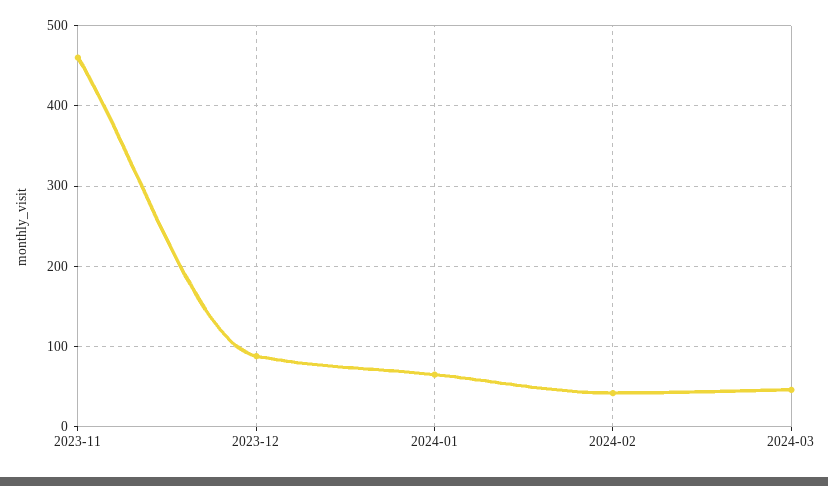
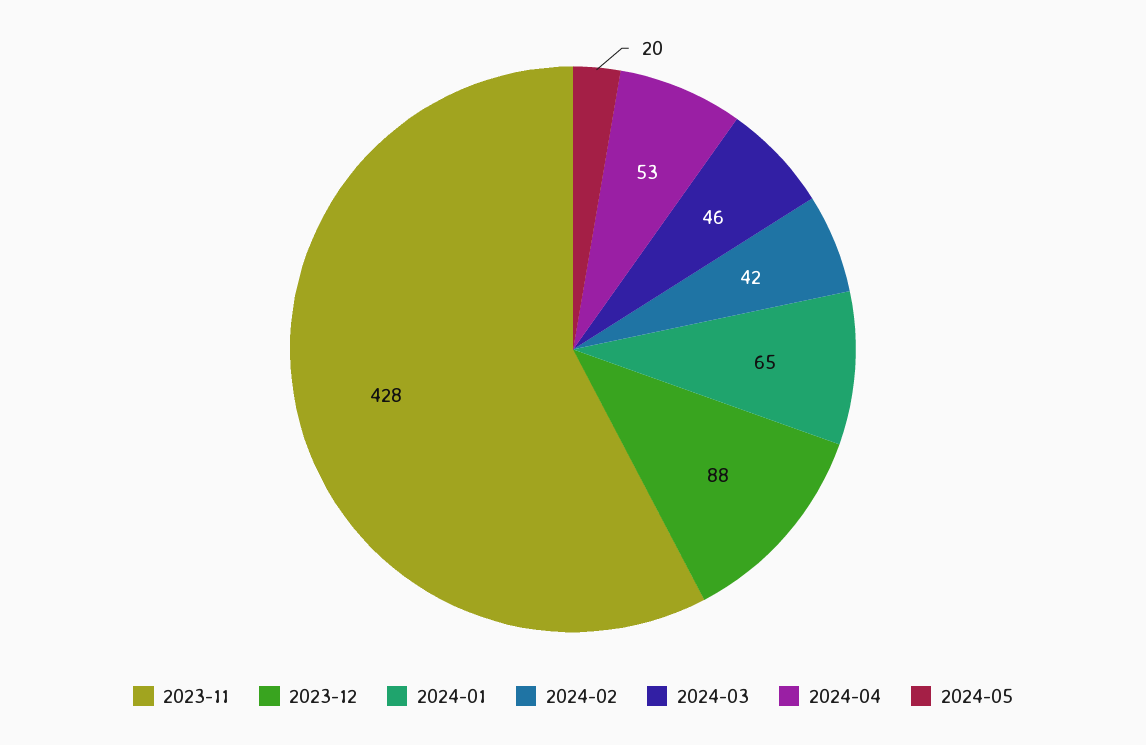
2023-11: 460 -> 428
2024-04: none -> 53
2024-05: none -> 20

